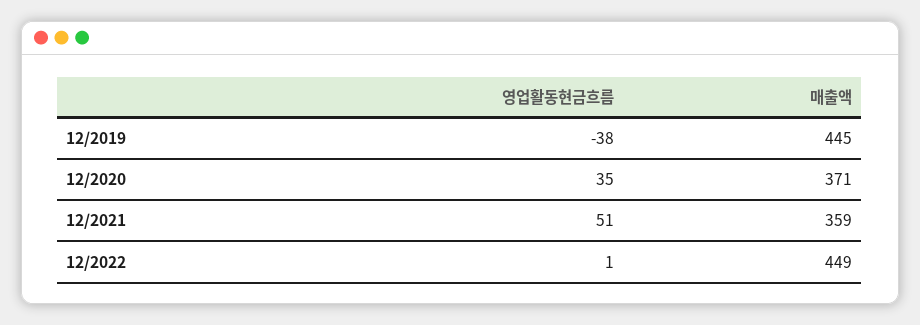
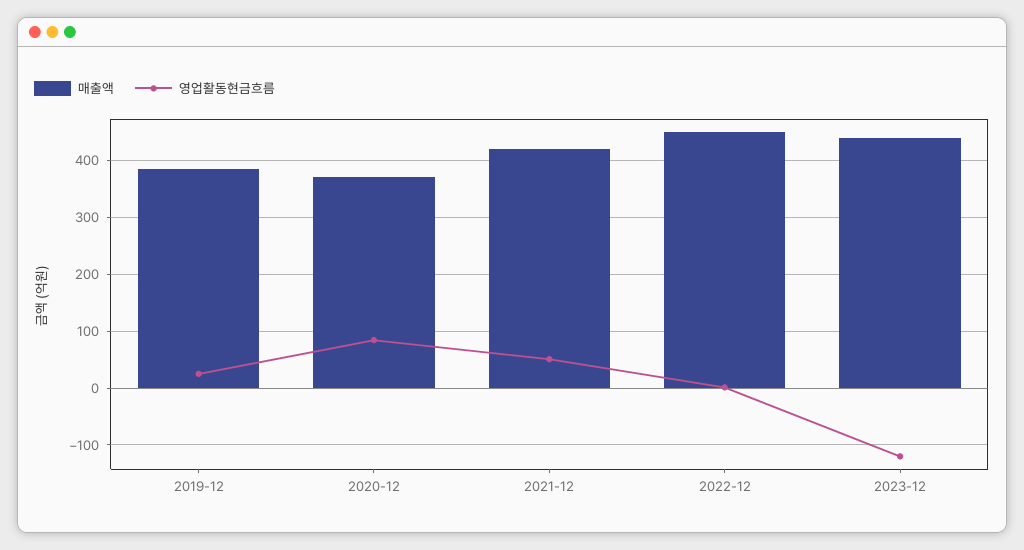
영업활동현금흐름, 12/2019: -38 -> 20
매출액, 12/2019: 445 -> 380
영업활동현금흐름, 12/2020: 35 -> 80
매출액, 12/2021: 359 -> 420
매출액, 2023-12: none -> 440
영업활동현금흐름, 2023-12: none -> -120

